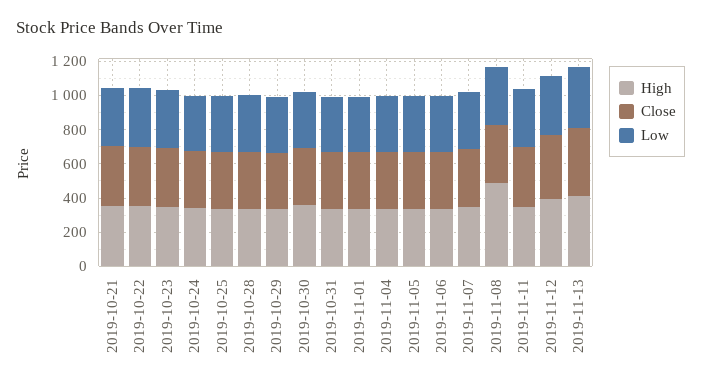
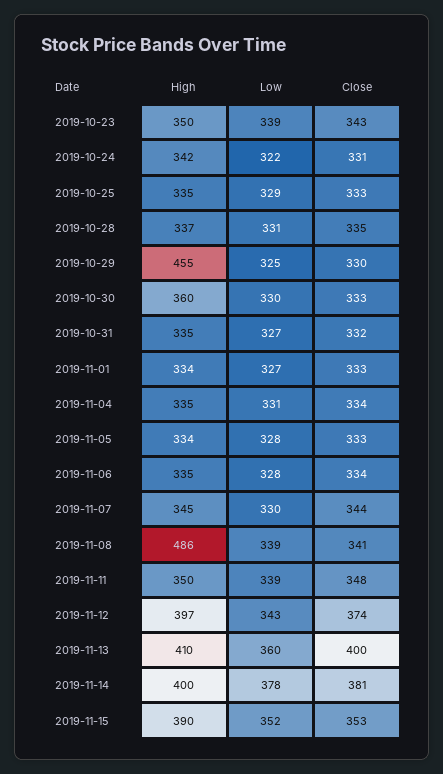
High, 2019-10-21: 350 -> none
Close, 2019-10-21: 350 -> none
Low, 2019-10-21: 350 -> none
High, 2019-10-22: 350 -> none
Close, 2019-10-22: 350 -> none
Low, 2019-10-22: 350 -> none
High, 2019-10-29: 350 -> 455
High, 2019-11-14: none -> 400
Low, 2019-11-14: none -> 378
Close, 2019-11-14: none -> 381
High, 2019-11-15: none -> 390
Low, 2019-11-15: none -> 352
Close, 2019-11-15: none -> 353

